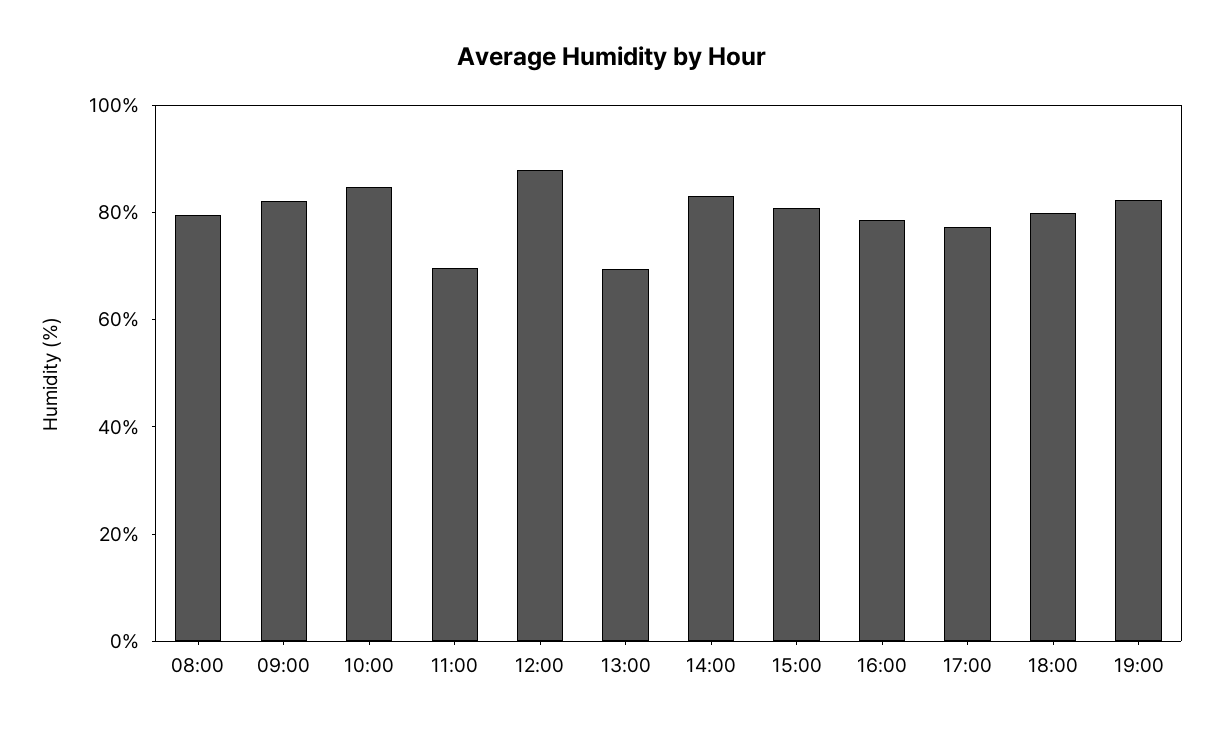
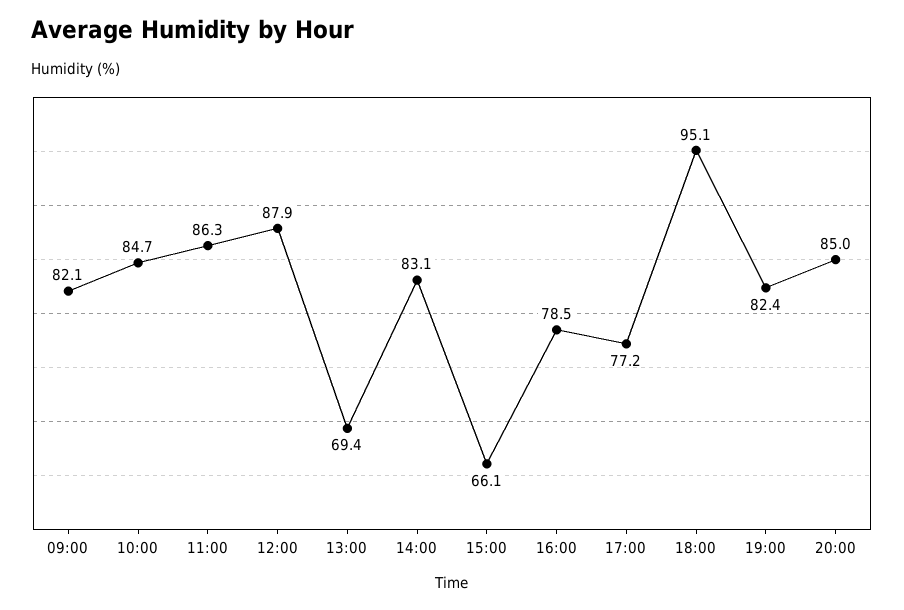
08:00: 80 -> none
11:00: 70 -> 86.3
15:00: 80 -> 66.1
18:00: 80 -> 95.1
20:00: none -> 85

